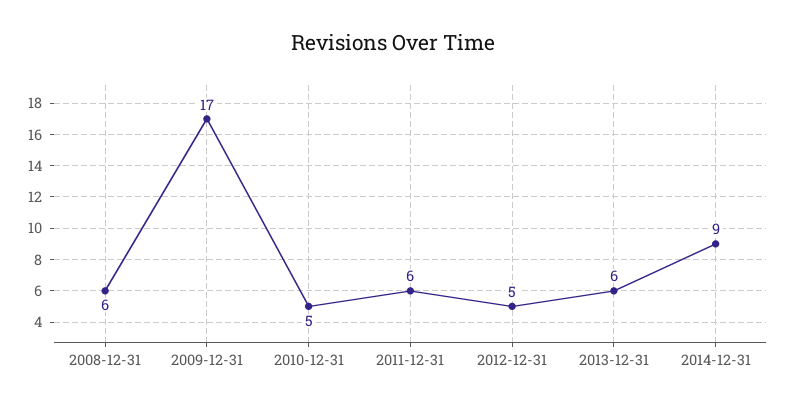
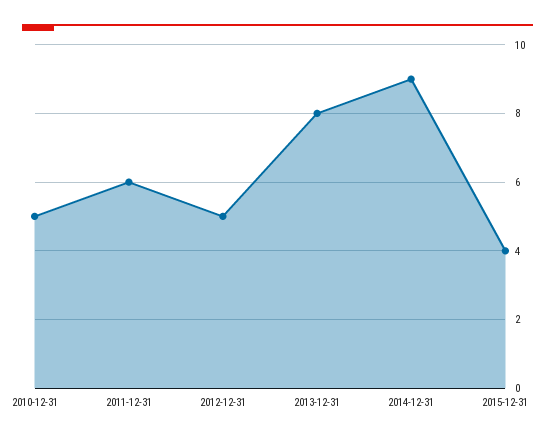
2008-12-31: 6 -> none
2009-12-31: 17 -> none
2013-12-31: 6 -> 8
2015-12-31: none -> 4

